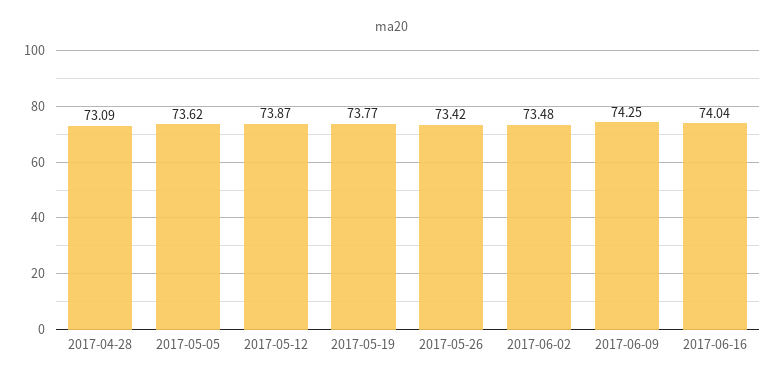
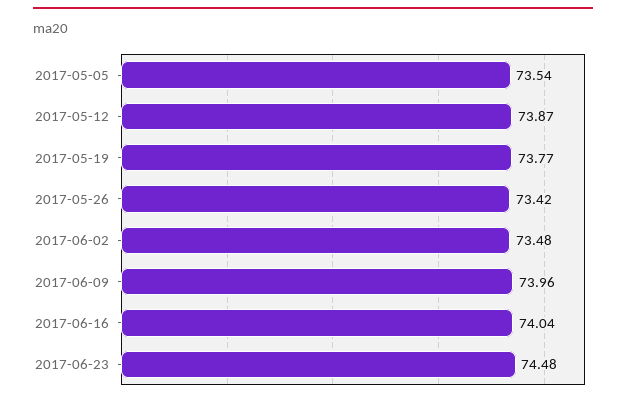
2017-04-28: 73.09 -> none
2017-05-05: 73.62 -> 73.54
2017-06-09: 74.25 -> 73.96
2017-06-23: none -> 74.48

